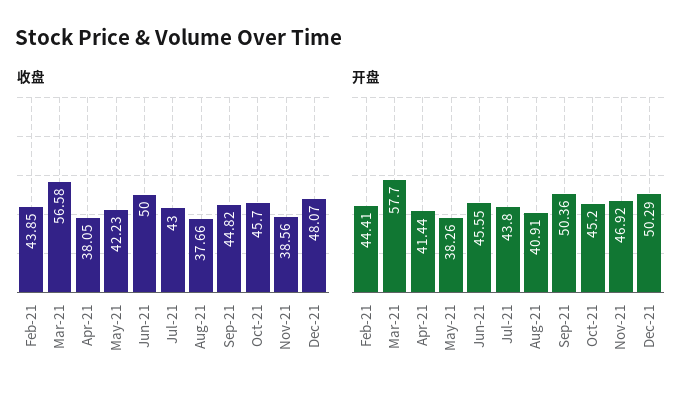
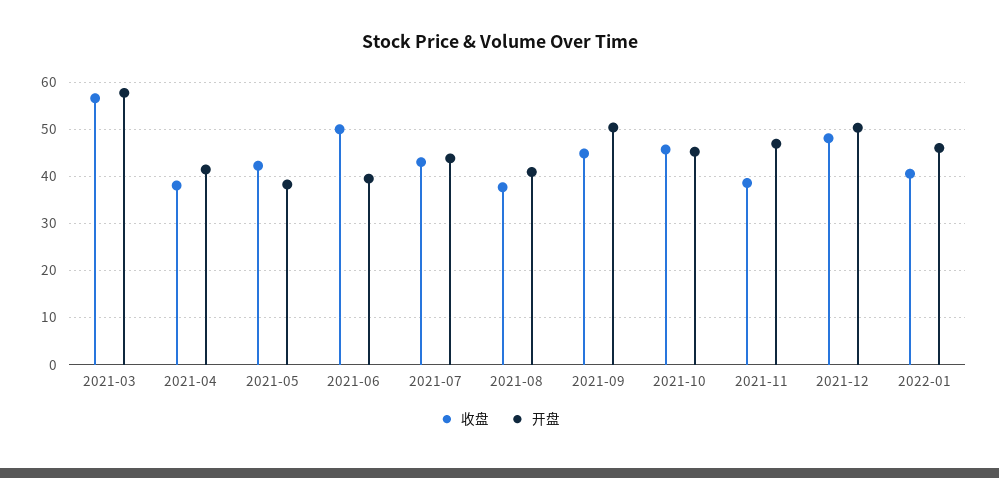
收盘, Feb-21: 43.85 -> none
开盘, Feb-21: 44.41 -> none
开盘, Jun-21: 45.55 -> 40
收盘, 2022-01: none -> 40
开盘, 2022-01: none -> 46

